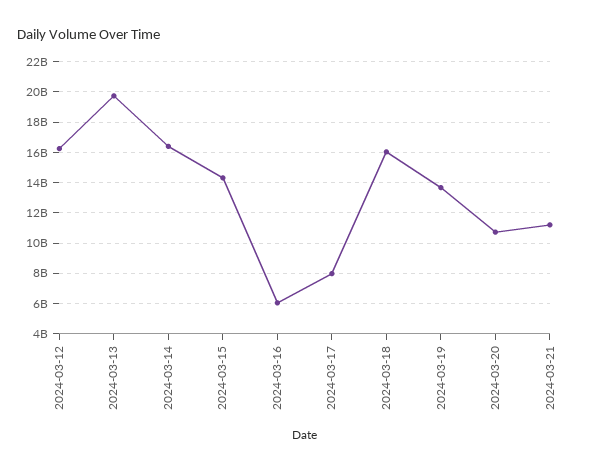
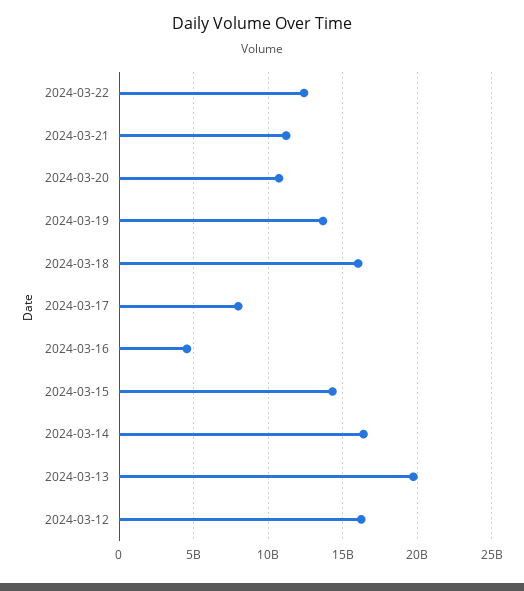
2024-03-16: 6000000000 -> 4500000000
2024-03-22: none -> 12500000000

